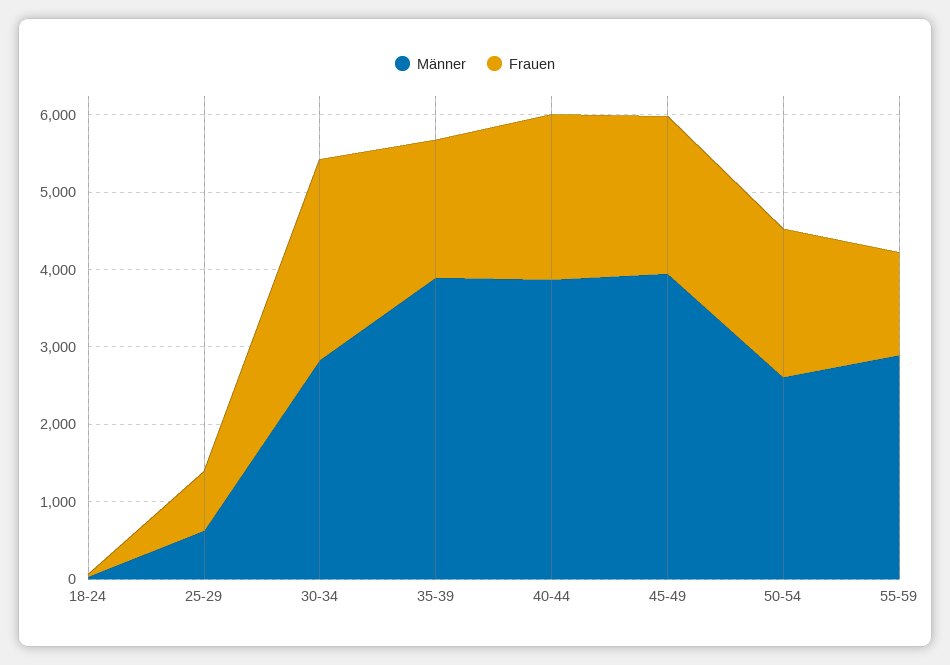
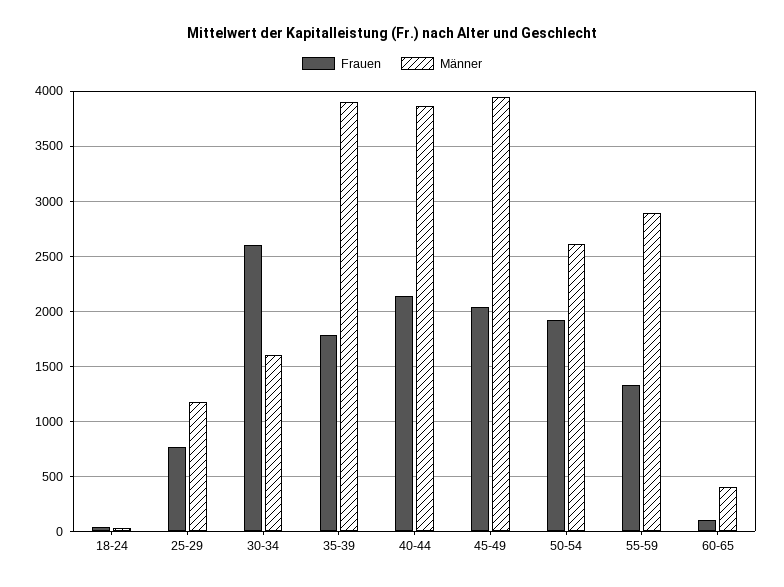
Männer, 25-29: 600 -> 1200
Männer, 30-34: 2800 -> 1600
Frauen, 60-65: none -> 100
Männer, 60-65: none -> 400

